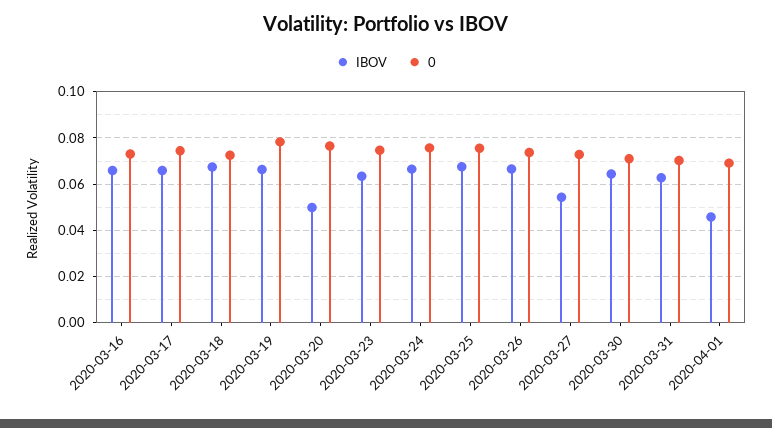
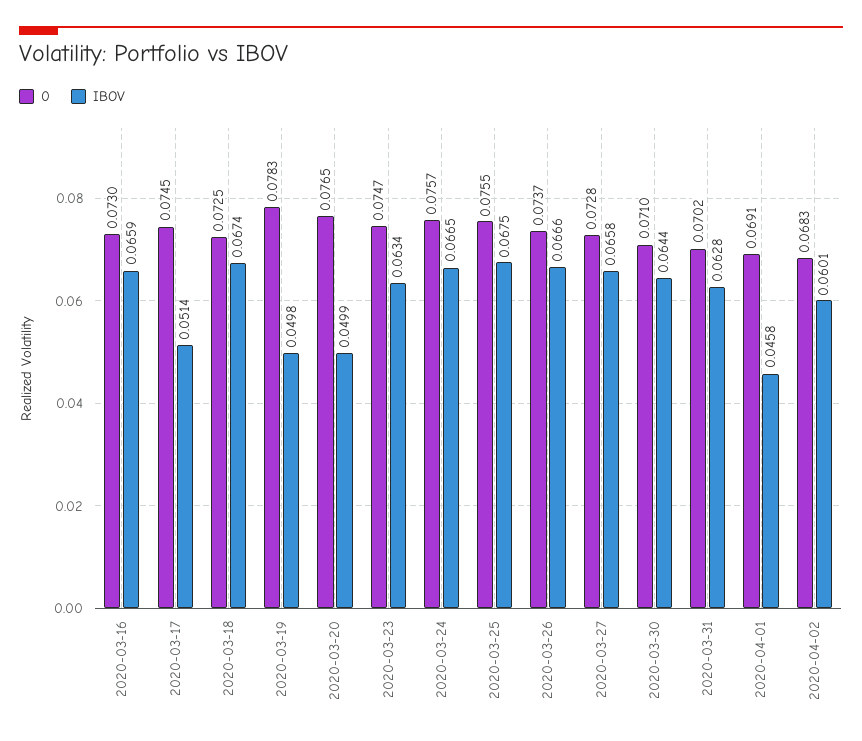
IBOV, 2020-03-17: 0.065 -> 0.0514
IBOV, 2020-03-19: 0.065 -> 0.0498
IBOV, 2020-03-27: 0.055 -> 0.0658
0, 2020-04-02: none -> 0.0683
IBOV, 2020-04-02: none -> 0.0601

